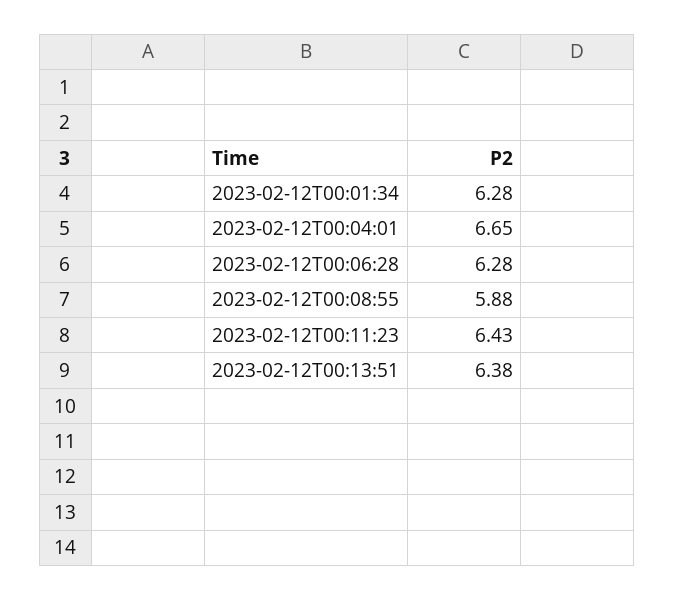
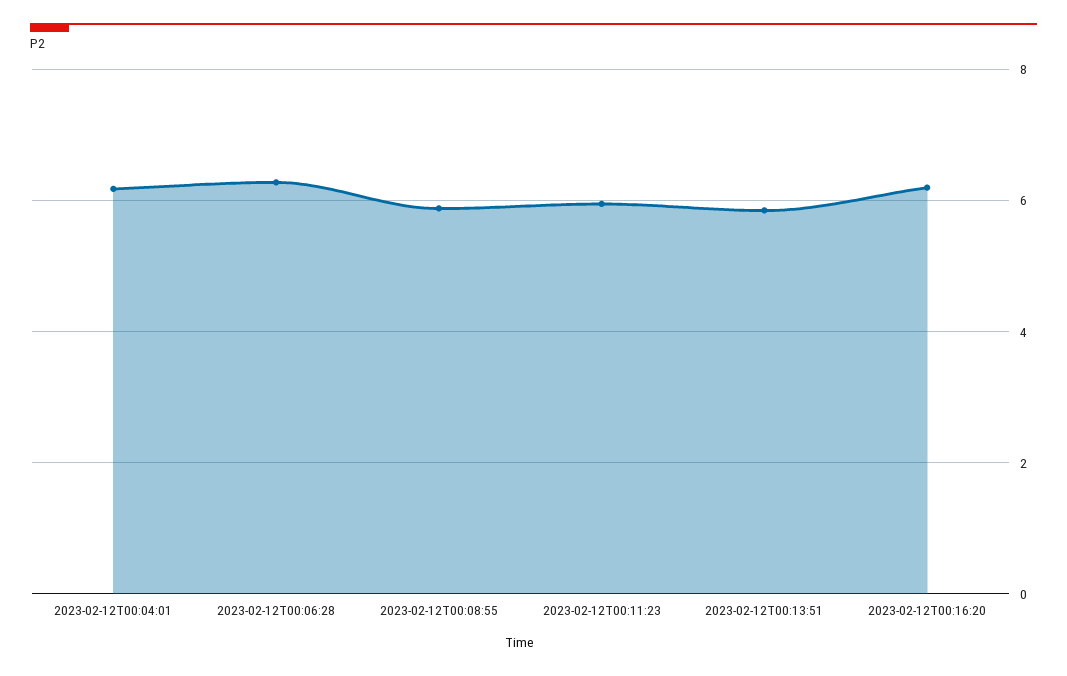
2023-02-12T00:01:34: 6.28 -> none
2023-02-12T00:04:01: 6.65 -> 6.2
2023-02-12T00:11:23: 6.43 -> 6
2023-02-12T00:13:51: 6.38 -> 5.8
2023-02-12T00:16:20: none -> 6.2

